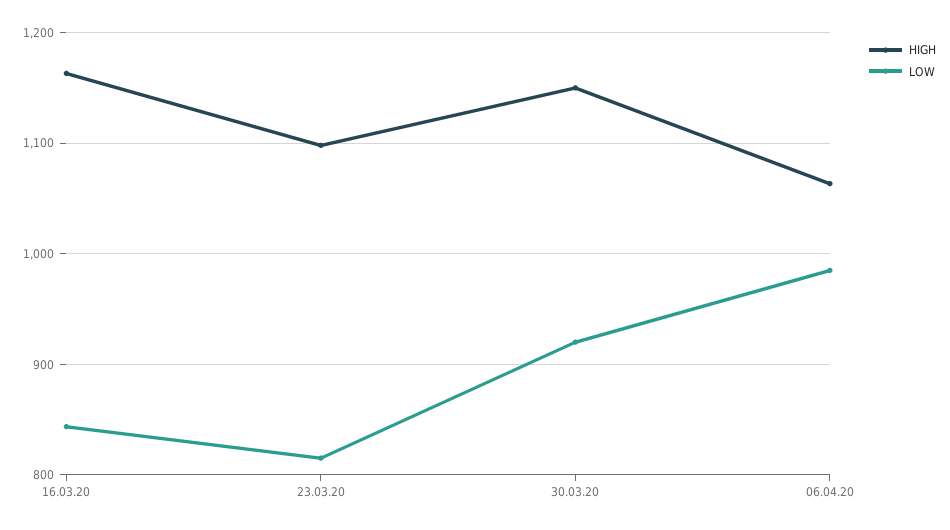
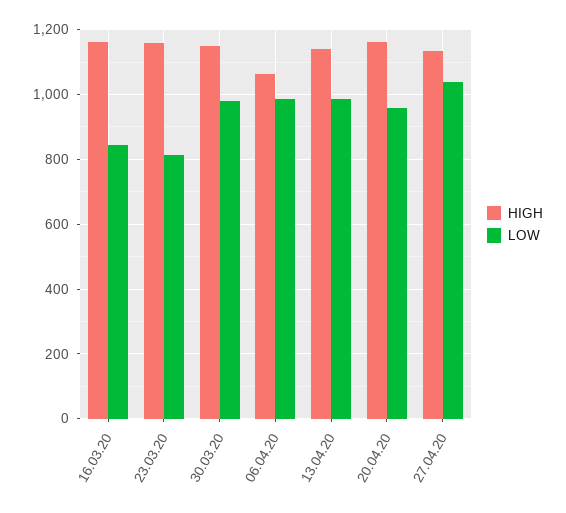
HIGH, 23.03.20: 1100 -> 1160
LOW, 30.03.20: 920 -> 980
HIGH, 13.04.20: none -> 1140
LOW, 13.04.20: none -> 980
HIGH, 20.04.20: none -> 1160
LOW, 20.04.20: none -> 960
HIGH, 27.04.20: none -> 1140
LOW, 27.04.20: none -> 1040

